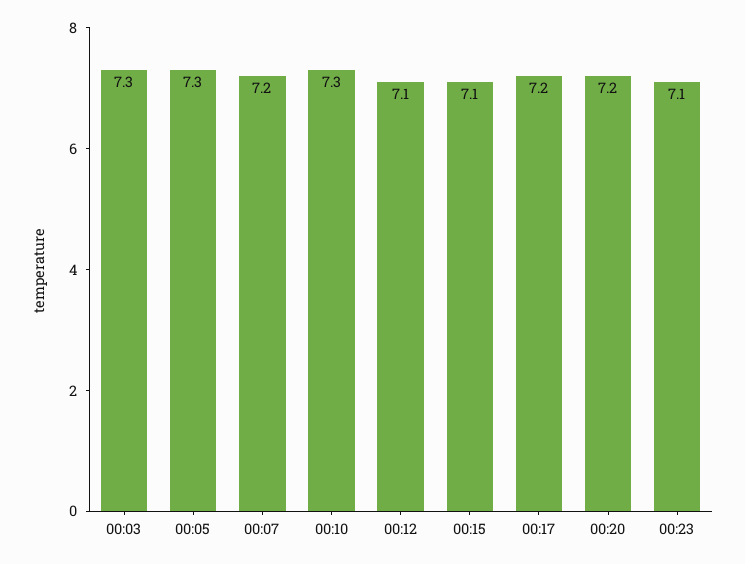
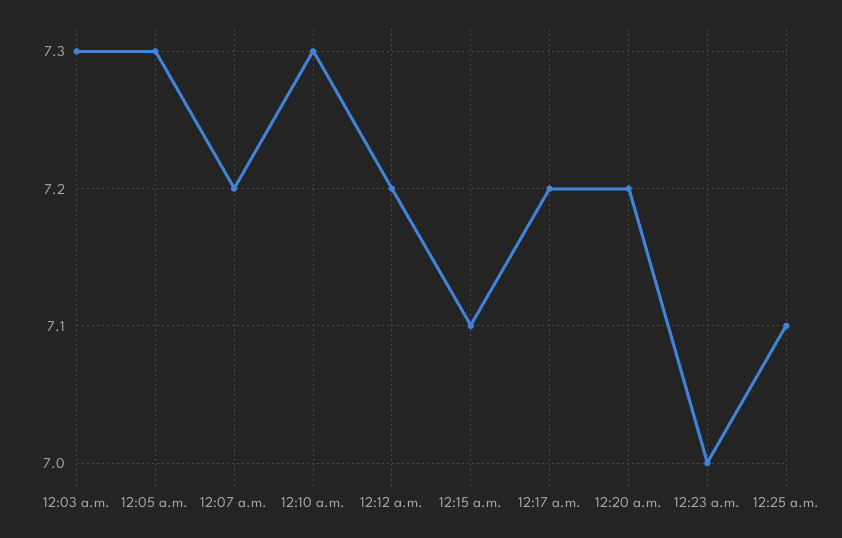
00:12: 7.1 -> 7.2
00:23: 7.1 -> 7
12:25 a.m.: none -> 7.1

